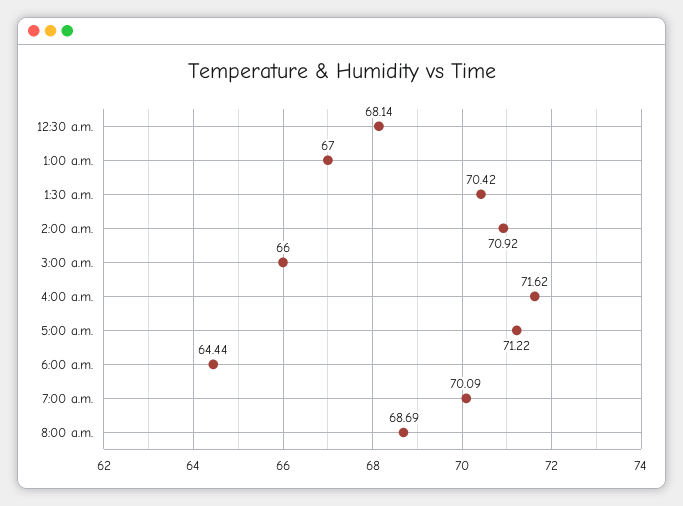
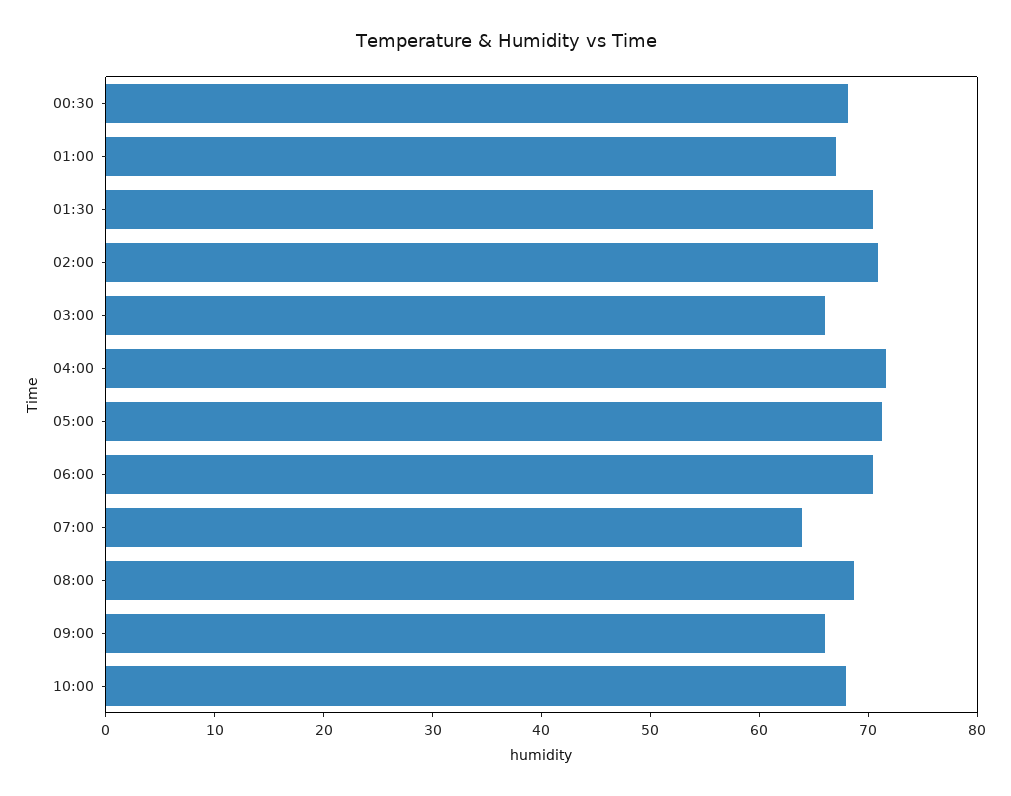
6:00 a.m.: 64.44 -> 70
7:00 a.m.: 70.09 -> 64
09:00: none -> 66
10:00: none -> 68

